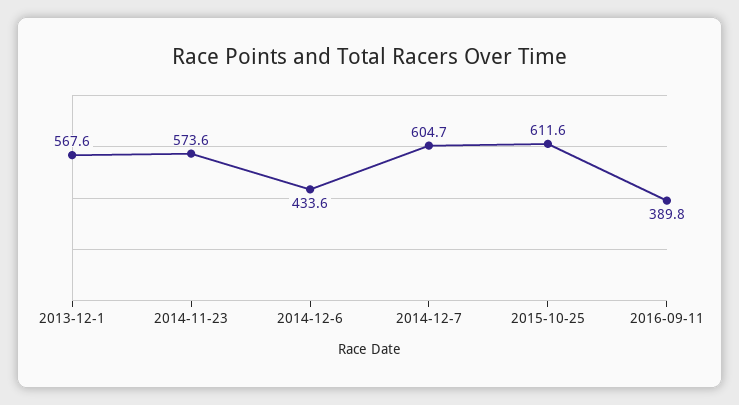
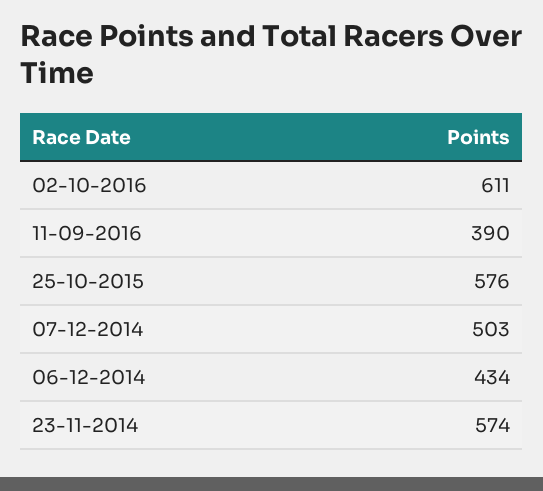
2013-12-1: 567.6 -> none
2014-12-7: 604.7 -> 503
2015-10-25: 611.6 -> 576
02-10-2016: none -> 611

